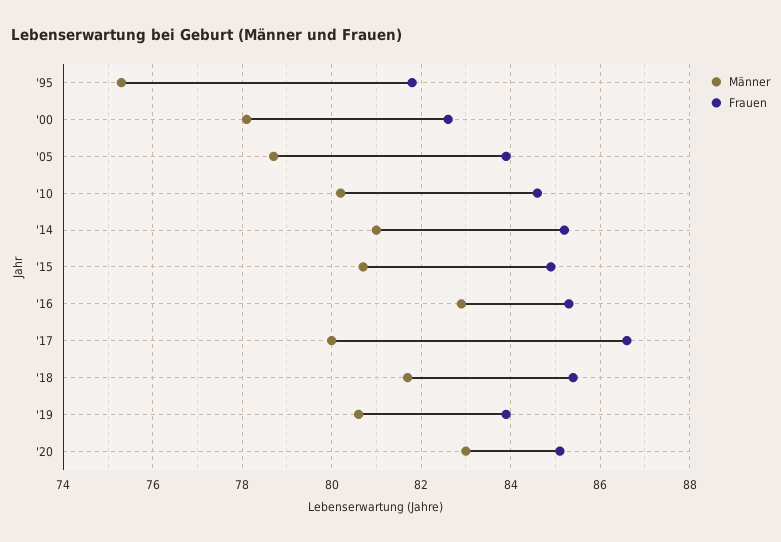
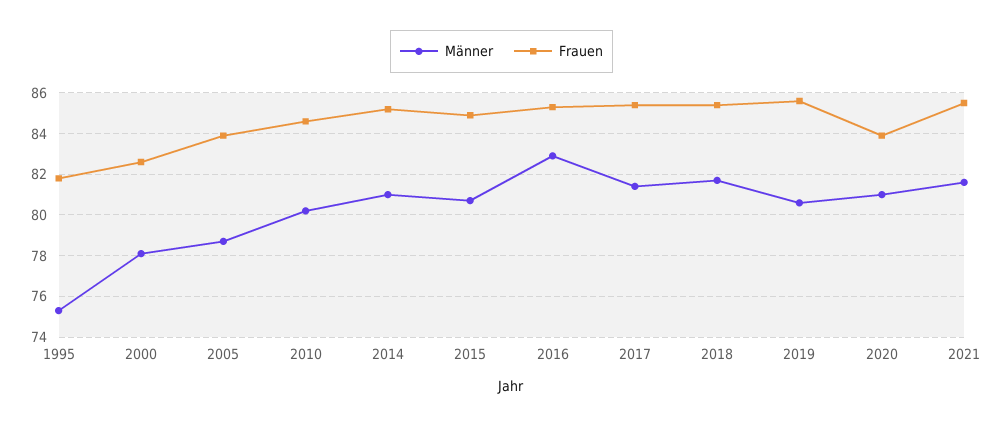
Männer, '17: 80 -> 81.5
Frauen, '17: 86.5 -> 85.5
Frauen, '19: 84 -> 85.5
Männer, '20: 83 -> 81
Frauen, '20: 85 -> 84
Männer, 2021: none -> 81.5
Frauen, 2021: none -> 85.5

